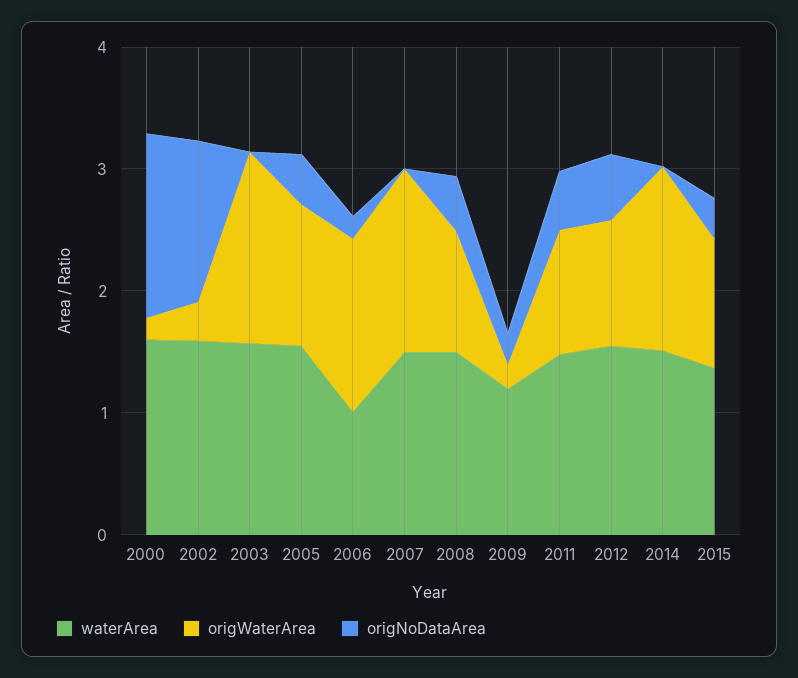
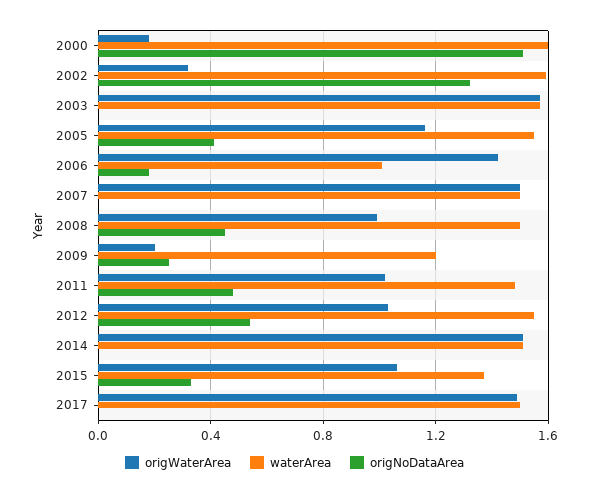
origWaterArea, 2017: none -> 1.5
waterArea, 2017: none -> 1.5
origNoDataArea, 2017: none -> 0

